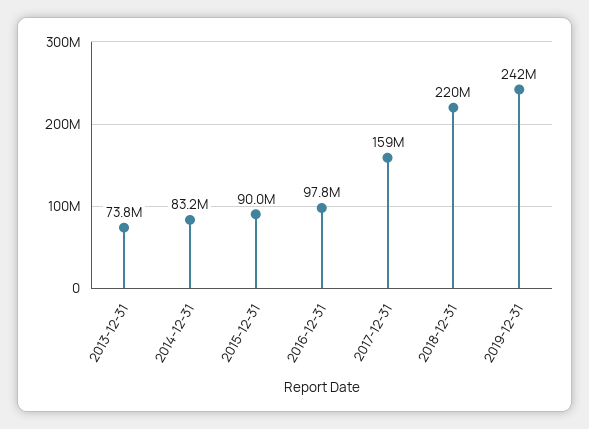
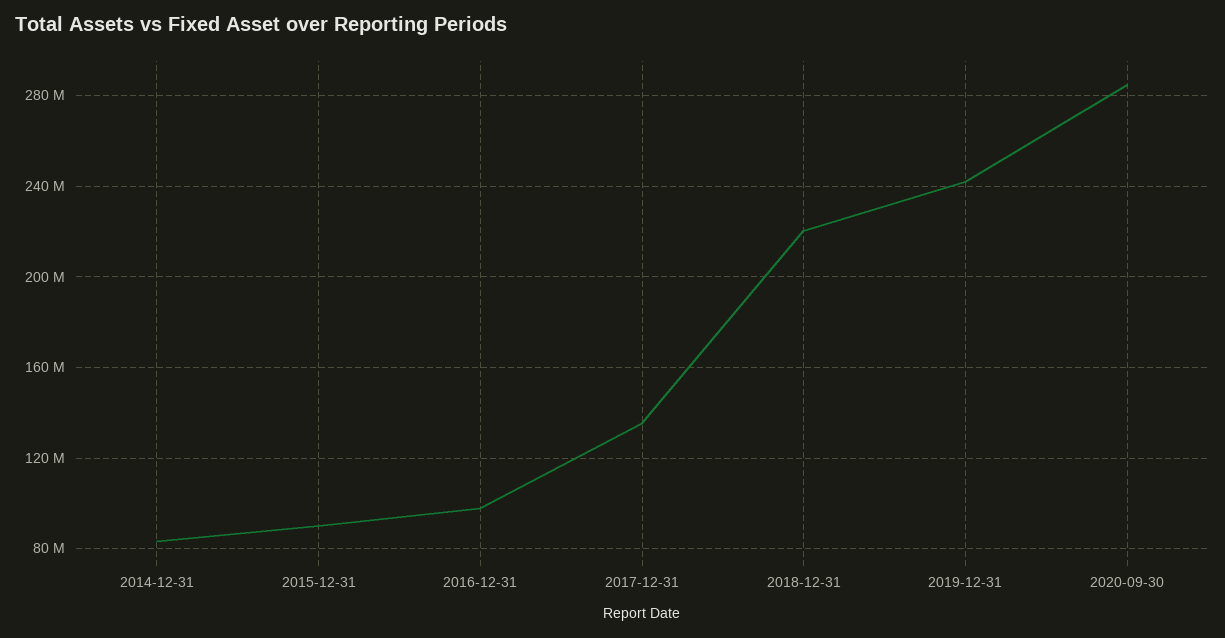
2013-12-31: 73800000 -> none
2017-12-31: 159000000 -> 135000000
2020-09-30: none -> 285000000

